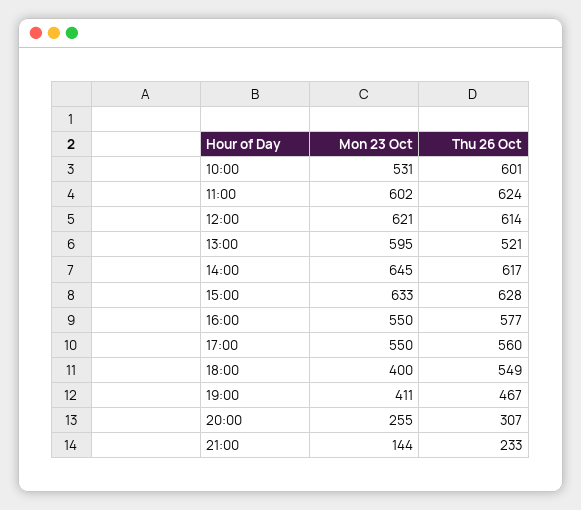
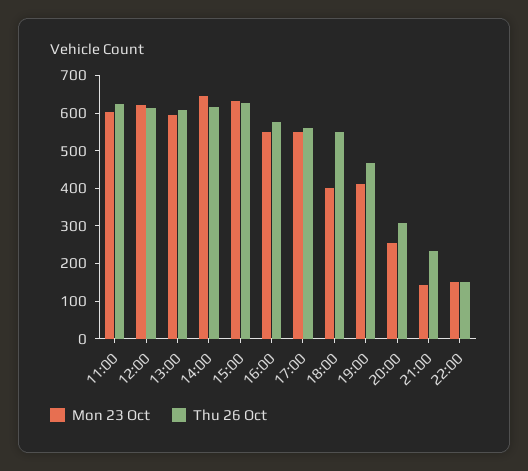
Mon 23 Oct, 10:00: 531 -> none
Thu 26 Oct, 10:00: 601 -> none
Thu 26 Oct, 13:00: 521 -> 600
Mon 23 Oct, 22:00: none -> 150
Thu 26 Oct, 22:00: none -> 150

